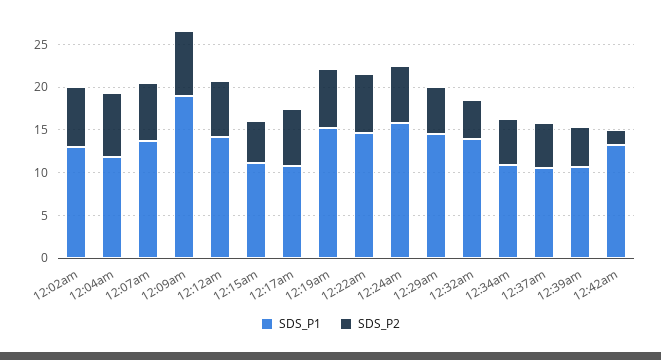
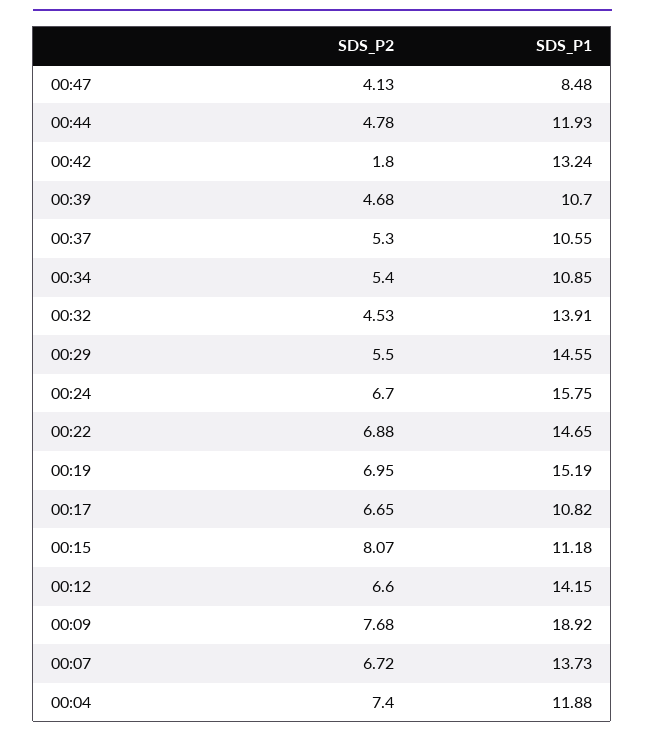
SDS_P1, 12:02am: 13 -> none
SDS_P2, 12:02am: 7 -> none
SDS_P2, 12:15am: 5 -> 8.07
SDS_P2, 00:47: none -> 4.13
SDS_P1, 00:47: none -> 8.48
SDS_P2, 00:44: none -> 4.78
SDS_P1, 00:44: none -> 11.93

